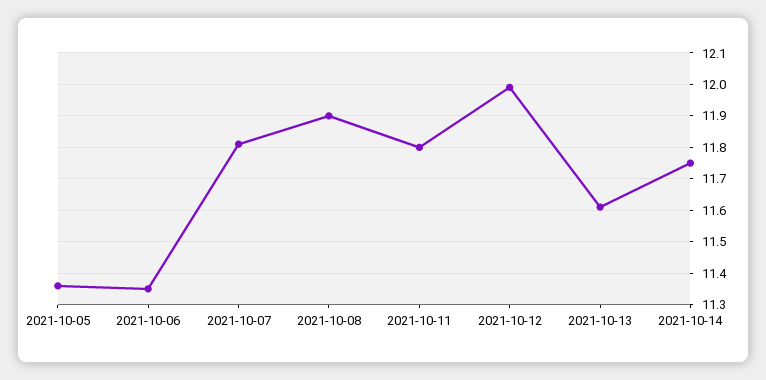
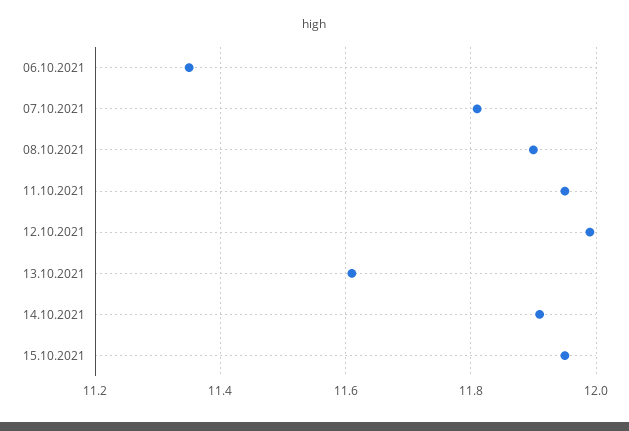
2021-10-05: 11.35 -> none
2021-10-11: 11.8 -> 11.95
2021-10-14: 11.75 -> 11.9
15.10.2021: none -> 11.95

